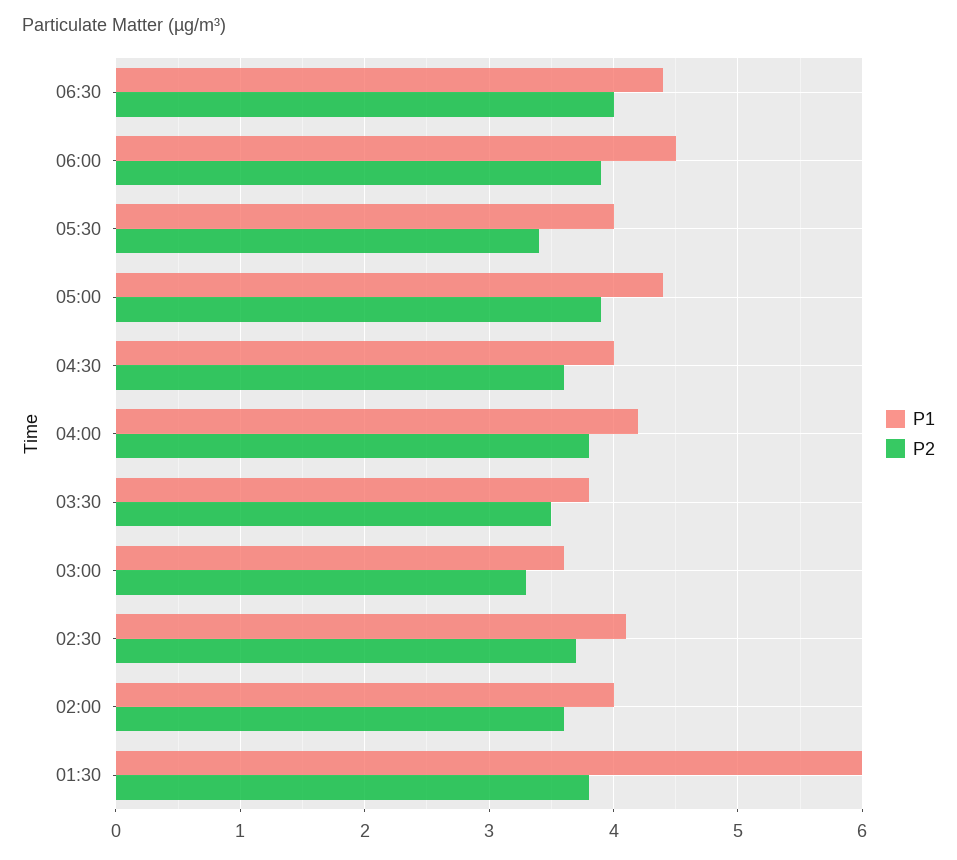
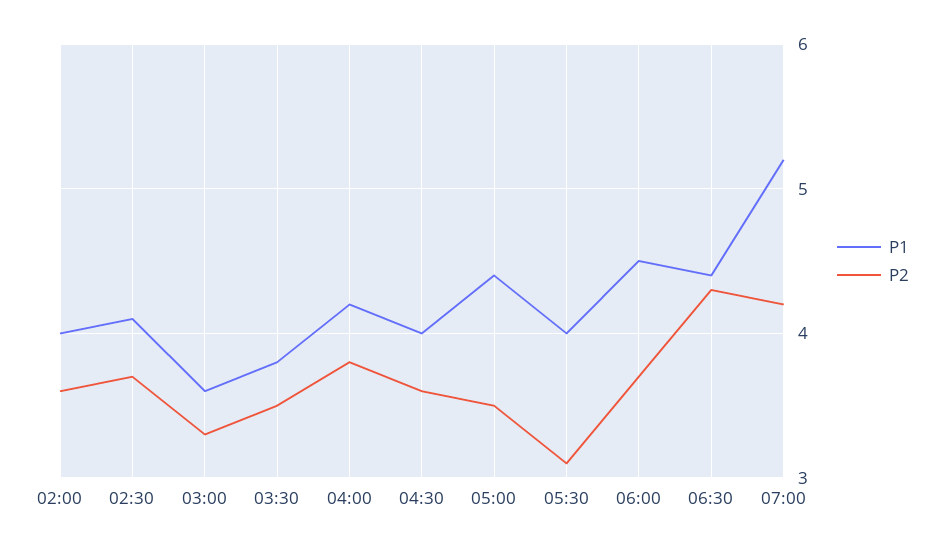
P2, 06:30: 4 -> 4.3
P2, 06:00: 3.9 -> 3.7
P2, 05:30: 3.4 -> 3.1
P2, 05:00: 3.9 -> 3.5
P1, 01:30: 6 -> none
P2, 01:30: 3.8 -> none
P1, 07:00: none -> 5.2
P2, 07:00: none -> 4.2

